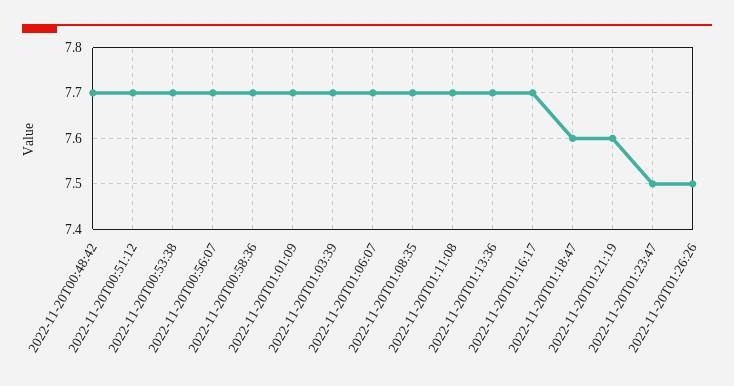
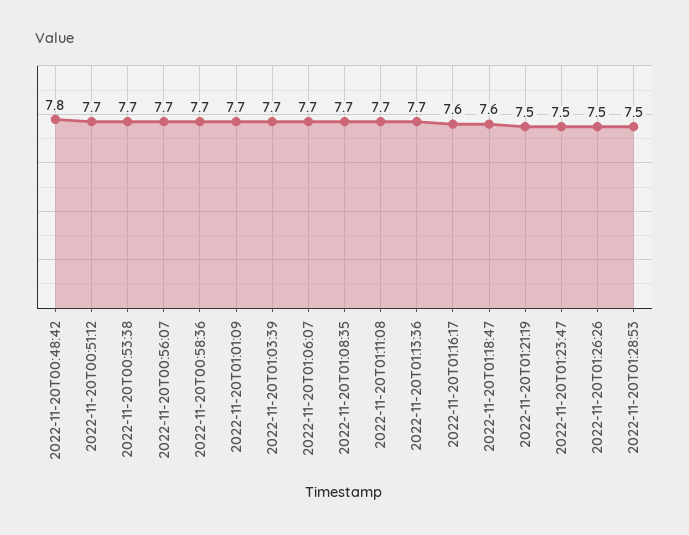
2022-11-20T00:48:42: 7.7 -> 7.8
2022-11-20T01:16:17: 7.7 -> 7.6
2022-11-20T01:21:19: 7.6 -> 7.5
2022-11-20T01:28:53: none -> 7.5

